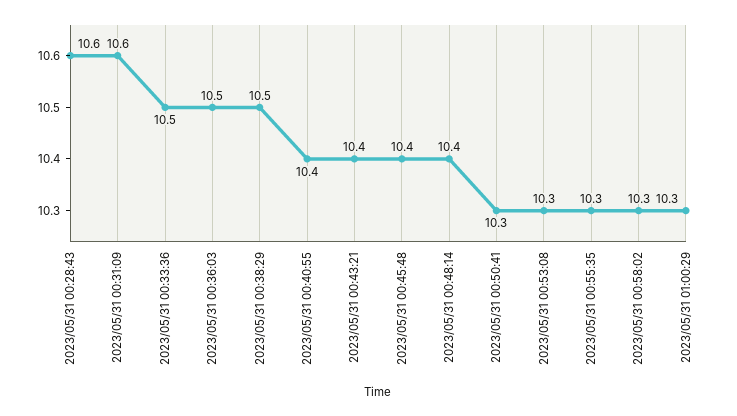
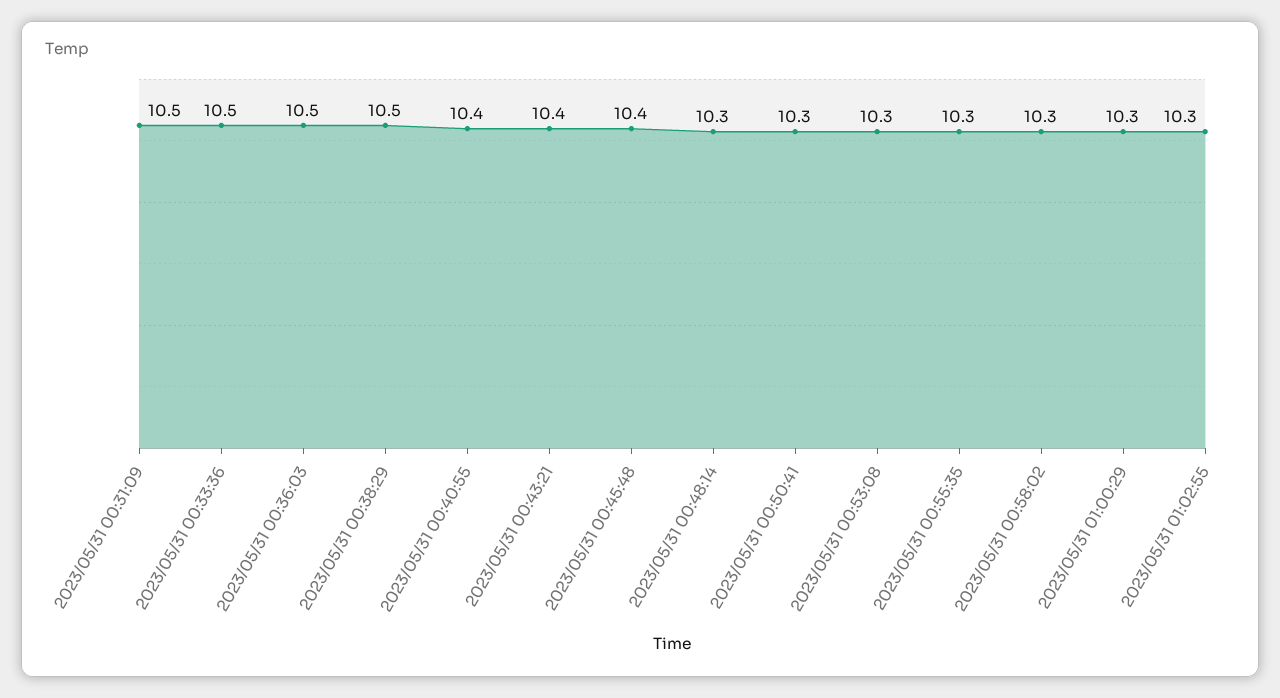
2023/05/31 00:28:43: 10.6 -> none
2023/05/31 00:31:09: 10.6 -> 10.5
2023/05/31 00:48:14: 10.4 -> 10.3
2023/05/31 01:02:55: none -> 10.3

